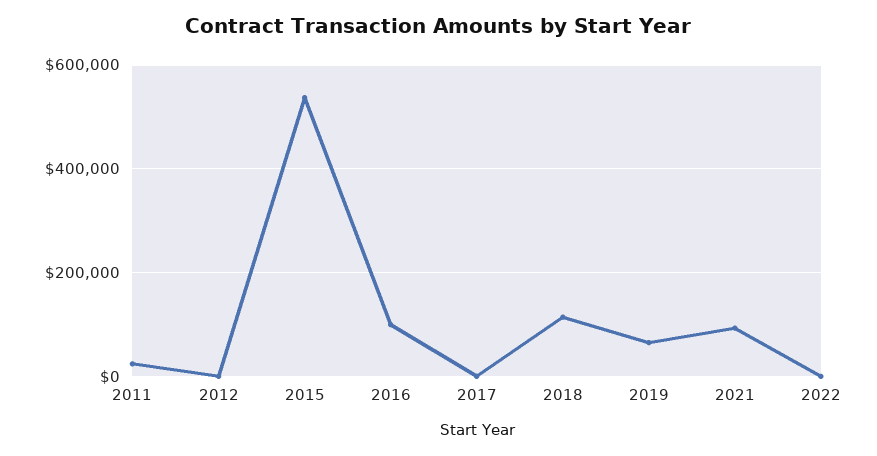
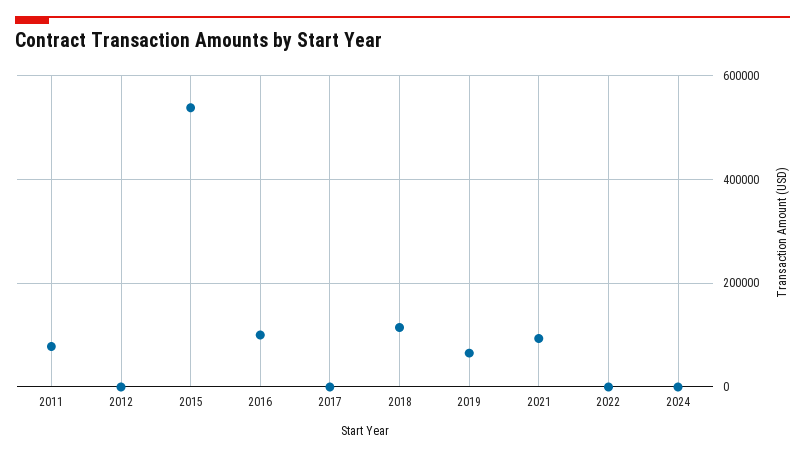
2011: 20000 -> 80000
2024: none -> 0

